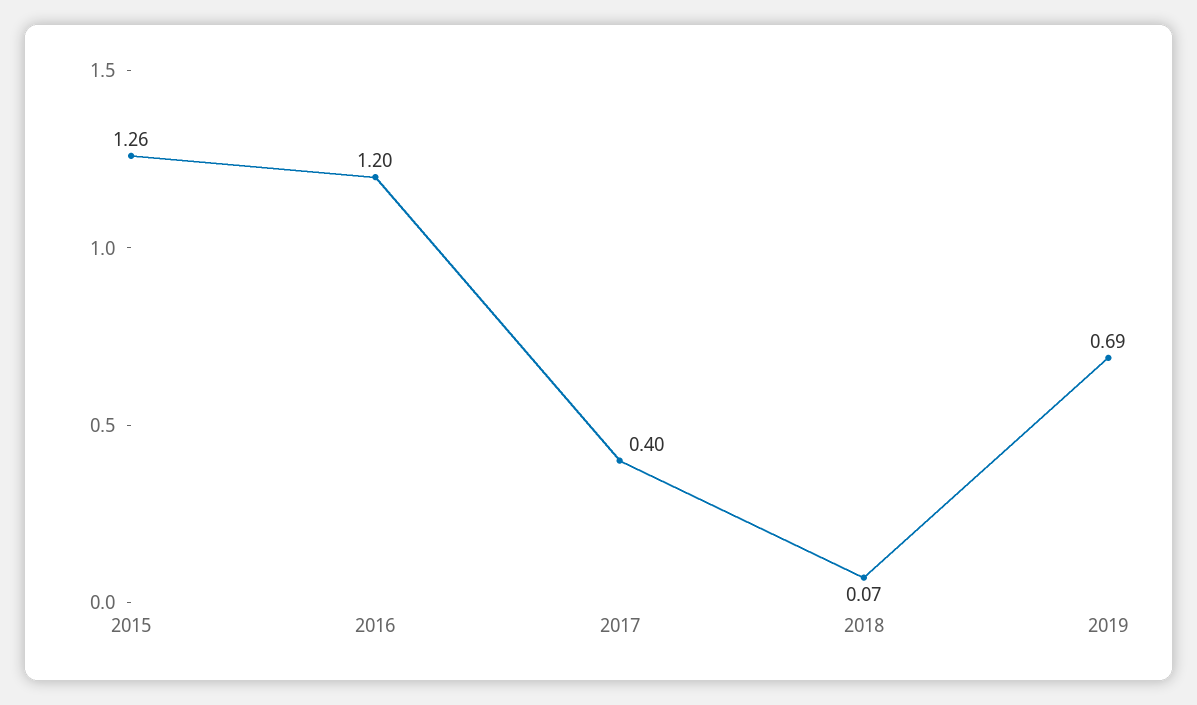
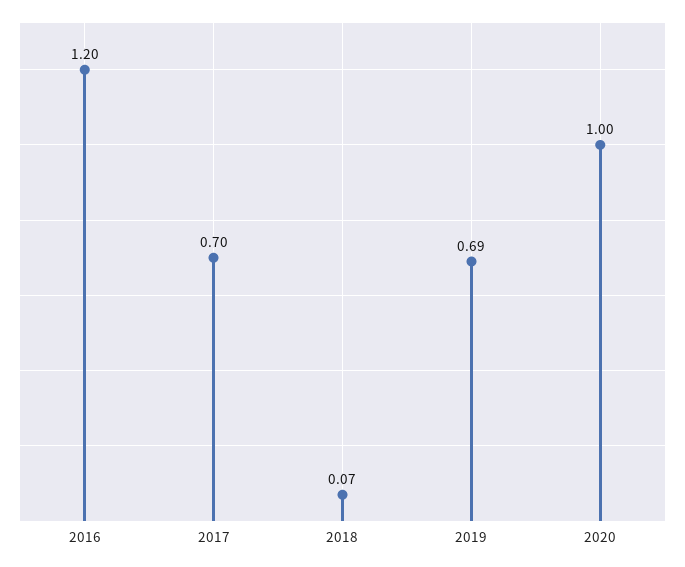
2015: 1.26 -> none
2017: 0.4 -> 0.7
2020: none -> 1

